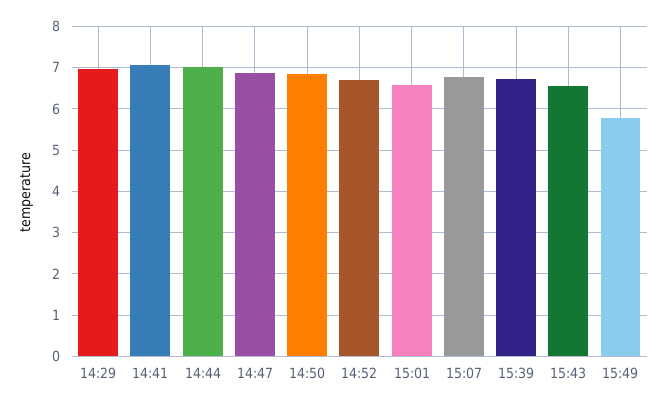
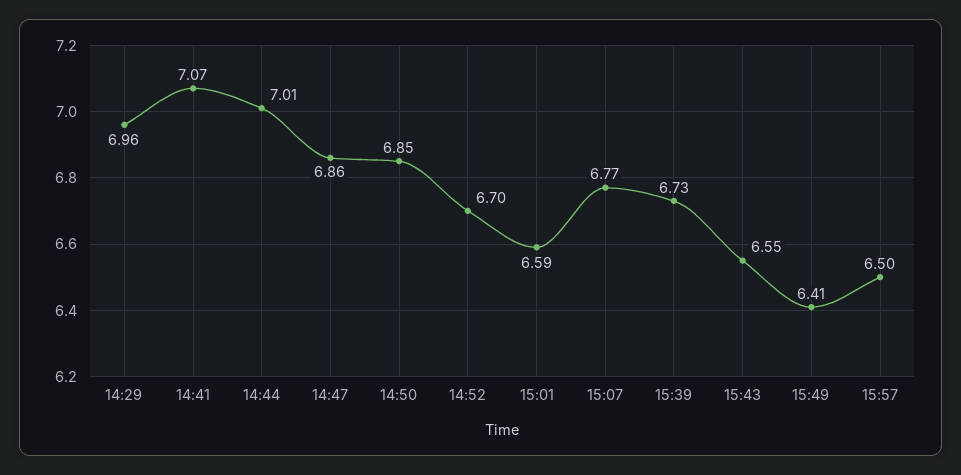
15:49: 5.8 -> 6.41
15:57: none -> 6.5

